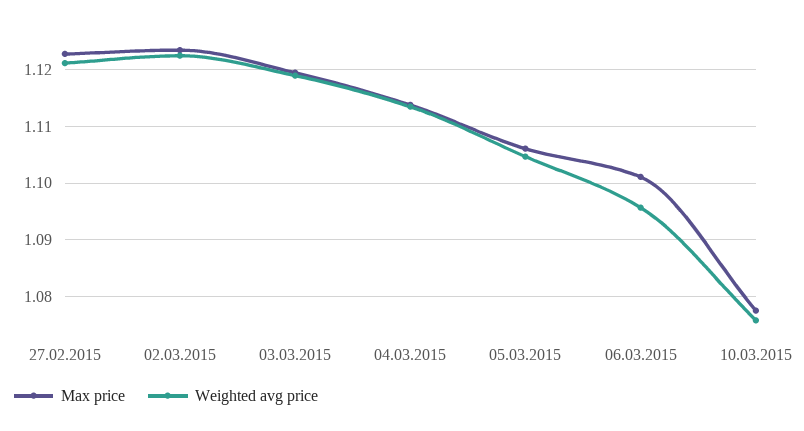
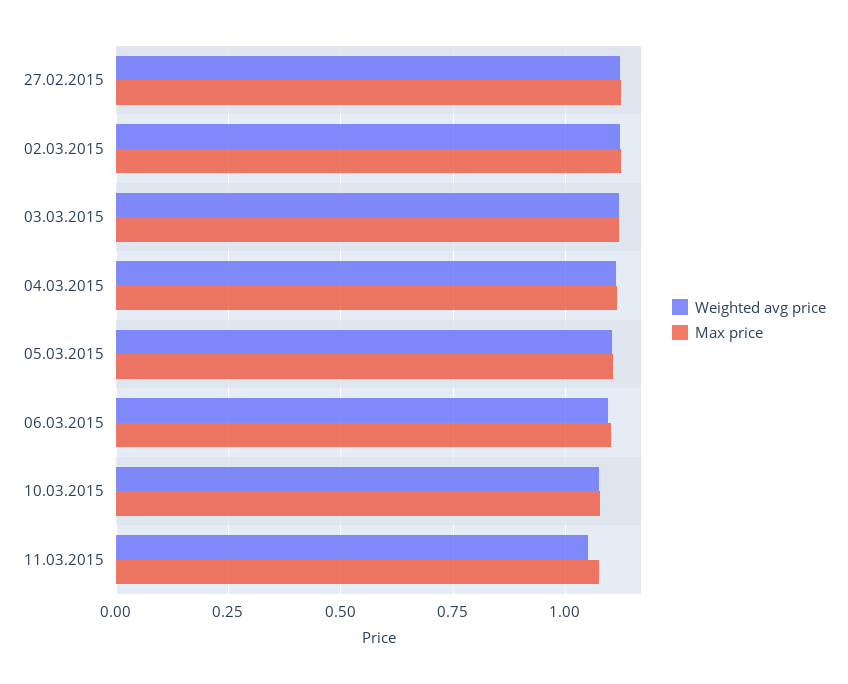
Weighted avg price, 11.03.2015: none -> 1.05
Max price, 11.03.2015: none -> 1.075

